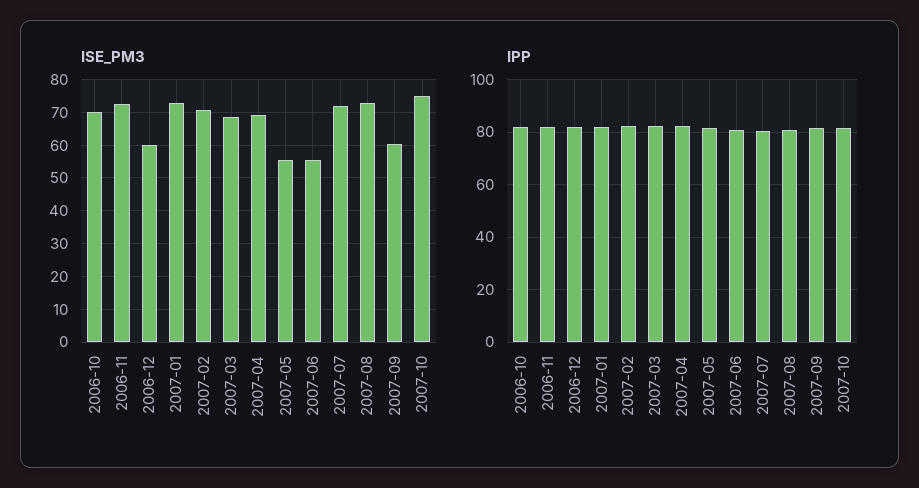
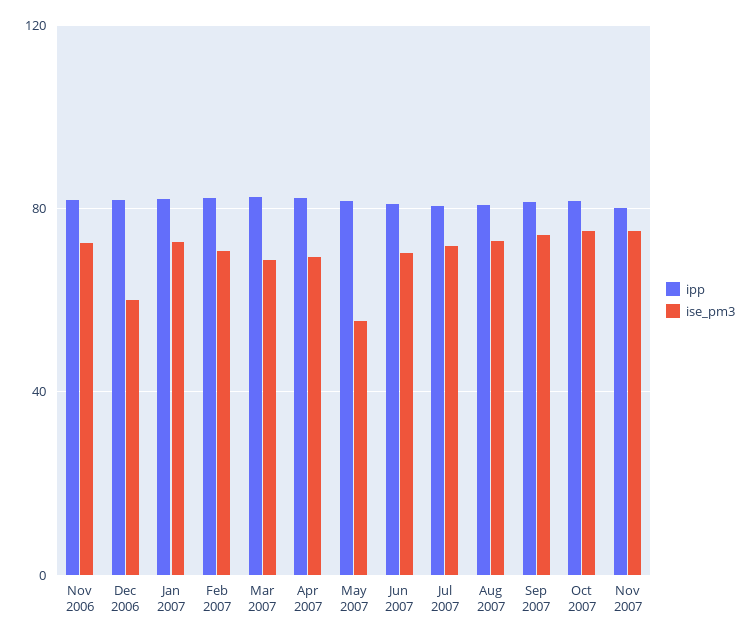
ISE_PM3, 2006-10: 70 -> none
ISE_PM3, 2007-06: 56 -> 70
ISE_PM3, 2007-09: 60 -> 75
IPP, 2006-10: 82.5 -> none
IPP, Nov 2007: none -> 80
ISE_PM3, Nov 2007: none -> 75

